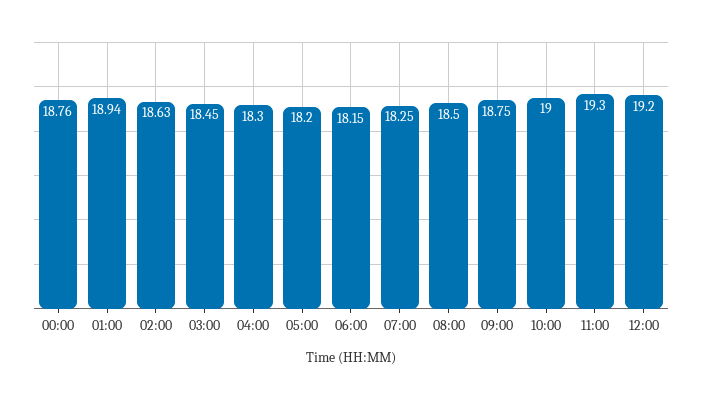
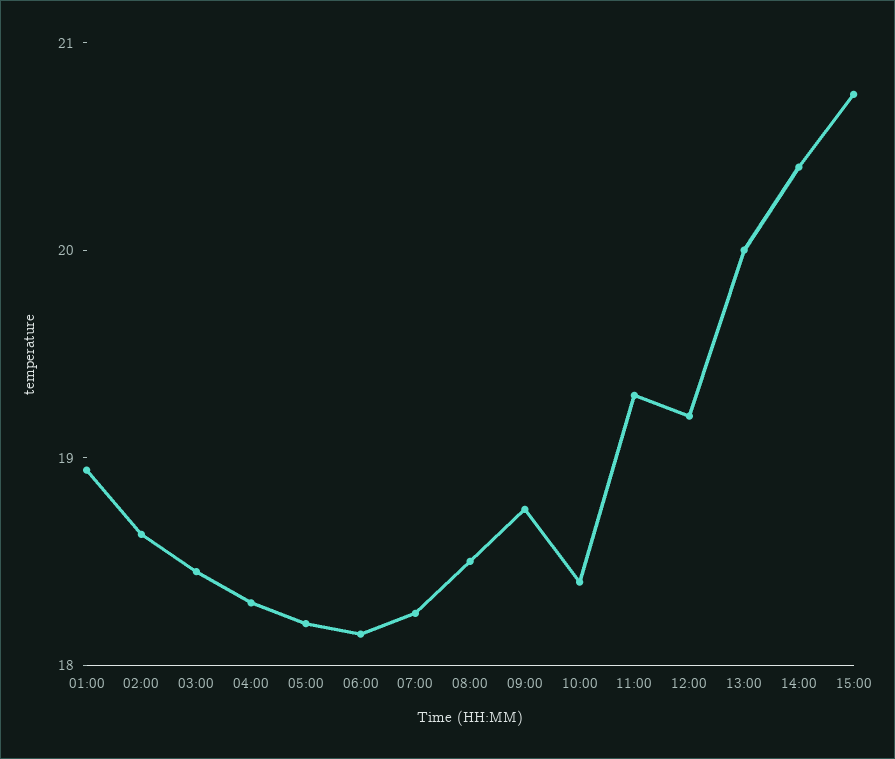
00:00: 18.76 -> none
10:00: 19 -> 18.4
13:00: none -> 20
14:00: none -> 20.4
15:00: none -> 20.8

